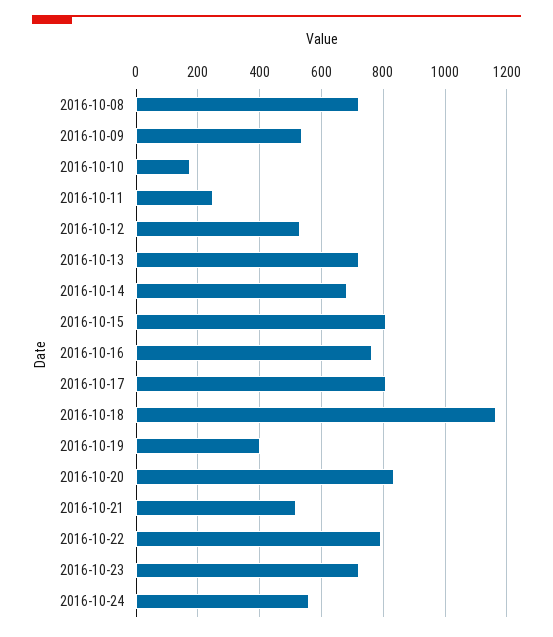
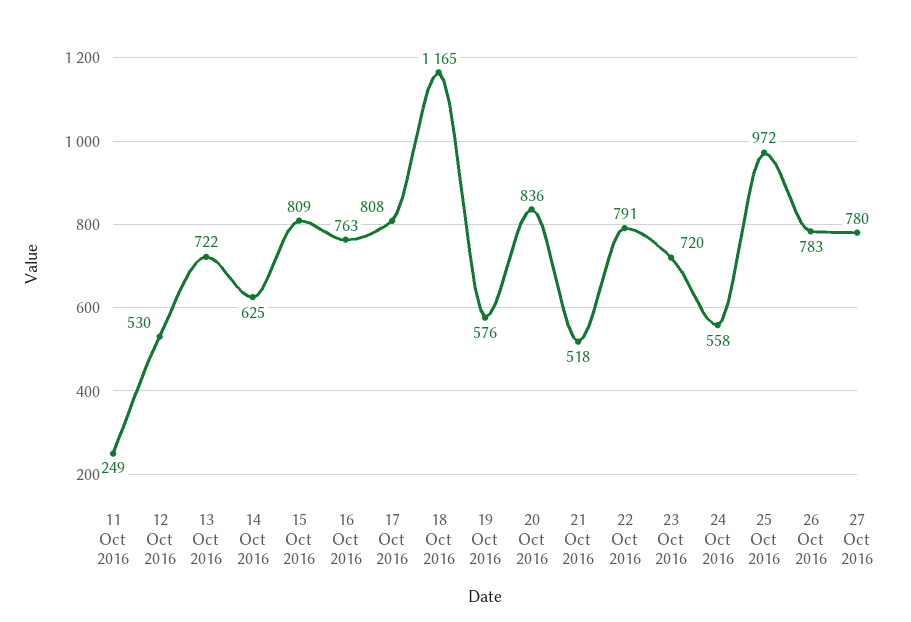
2016-10-08: 720 -> none
2016-10-09: 540 -> none
2016-10-10: 180 -> none
2016-10-14: 680 -> 625
2016-10-19: 400 -> 576
25 Oct 2016: none -> 972
26 Oct 2016: none -> 783
27 Oct 2016: none -> 780

